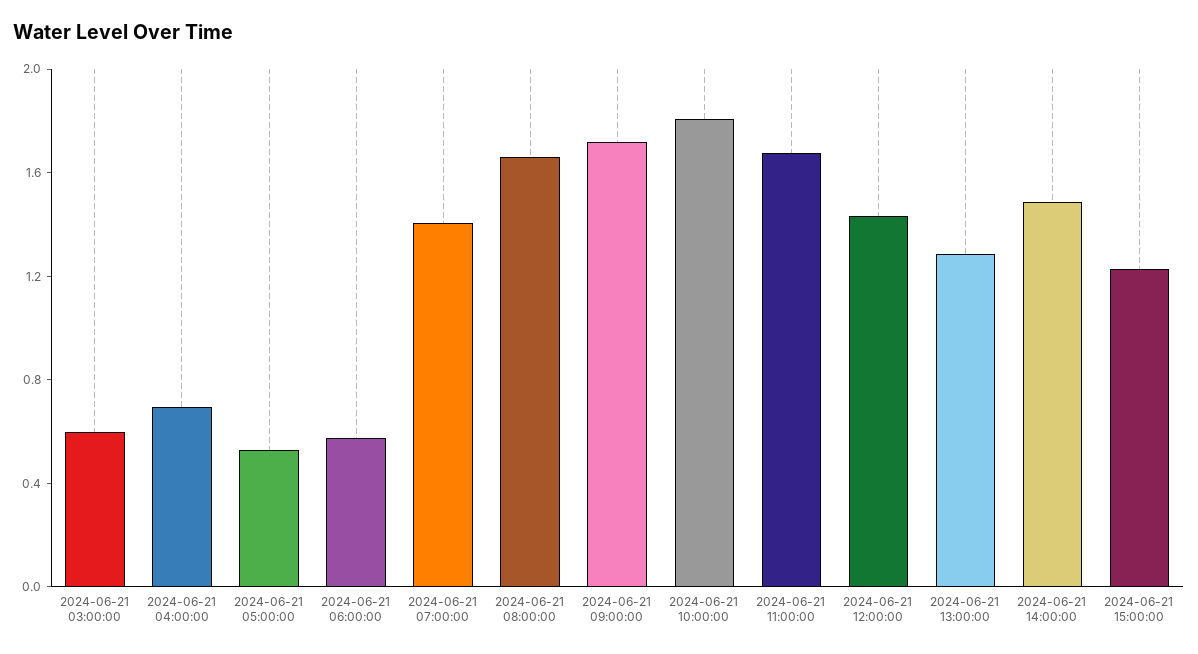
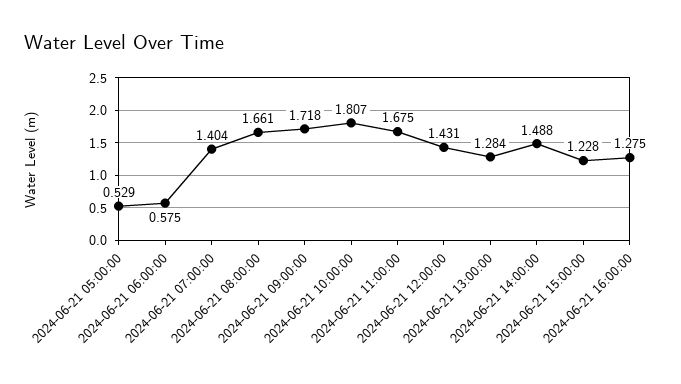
2024-06-21 03:00:00: 0.6 -> none
2024-06-21 04:00:00: 0.7 -> none
2024-06-21 16:00:00: none -> 1.275

